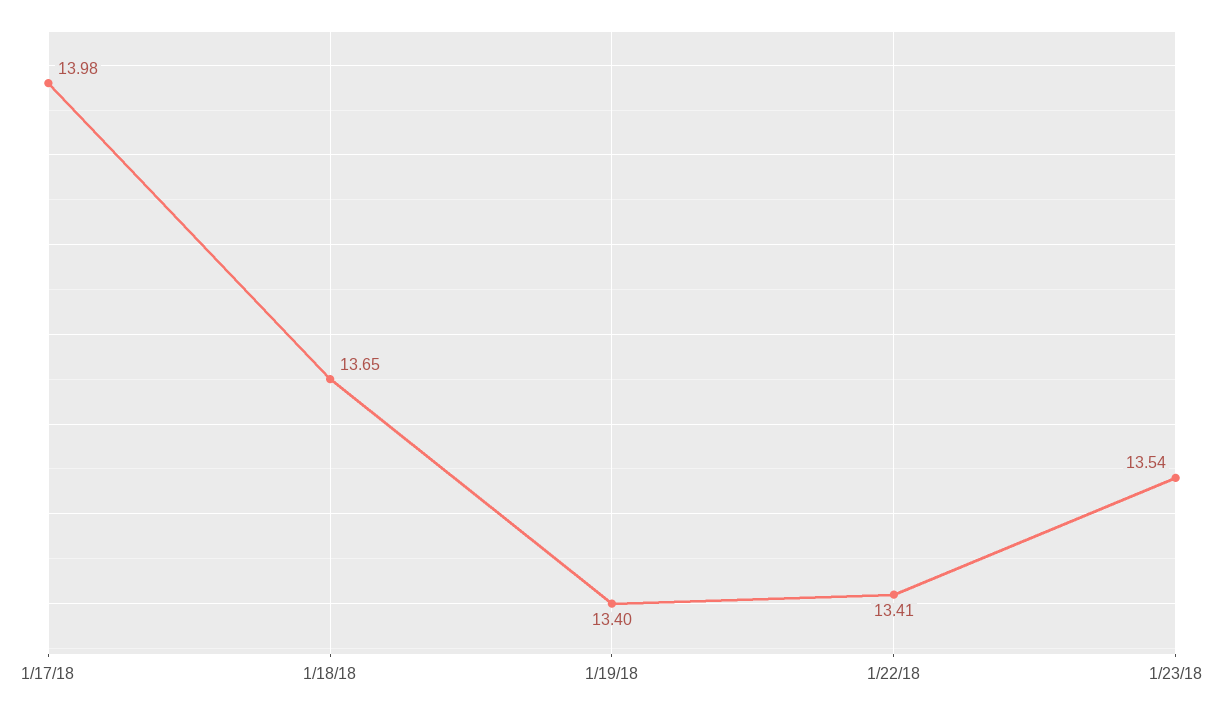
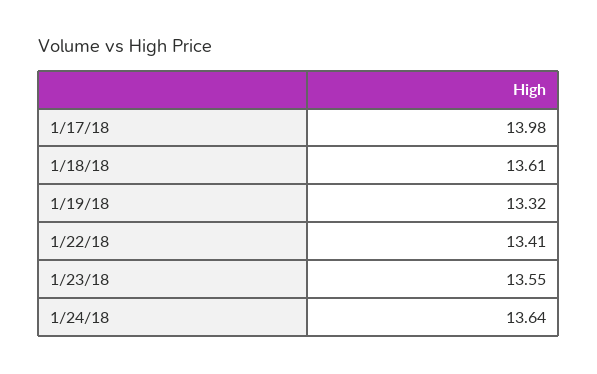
1/18/18: 13.65 -> 13.61
1/19/18: 13.4 -> 13.32
1/23/18: 13.54 -> 13.55
1/24/18: none -> 13.64

